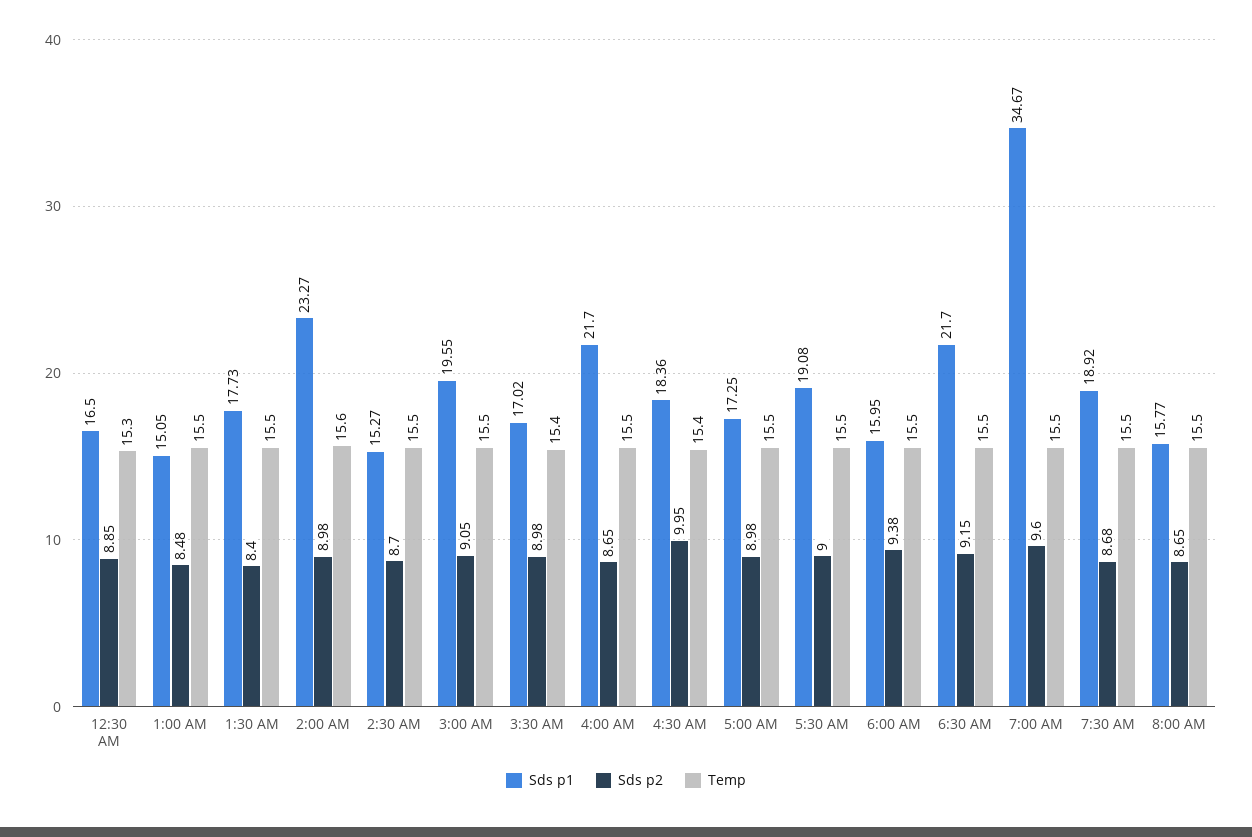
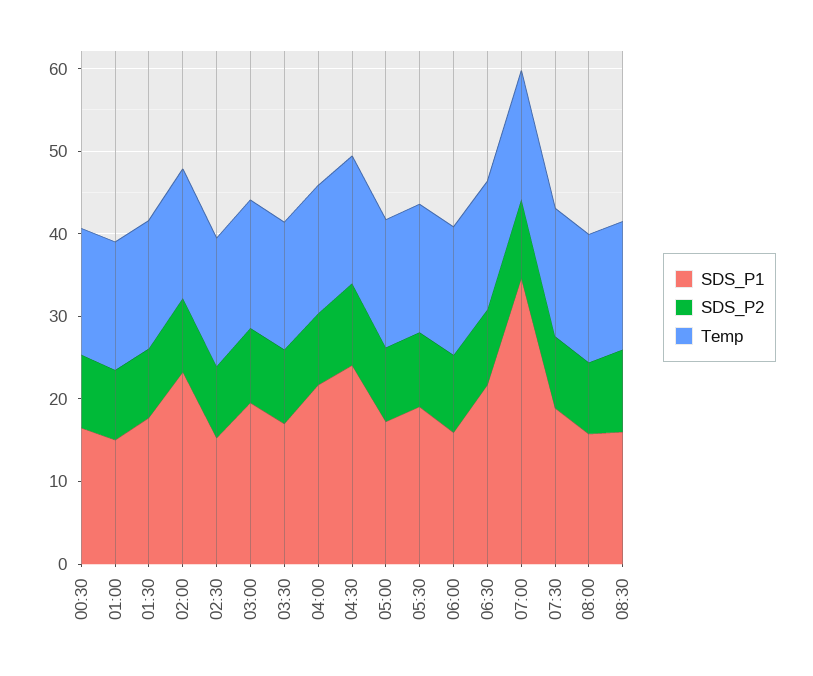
Sds p1, 4:30 AM: 18.36 -> 24
Sds p1, 08:30: none -> 16
Sds p2, 08:30: none -> 10
Temp, 08:30: none -> 16

